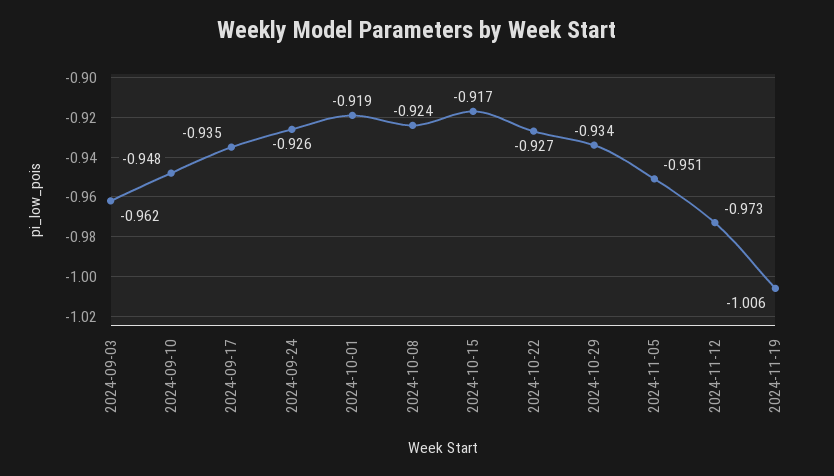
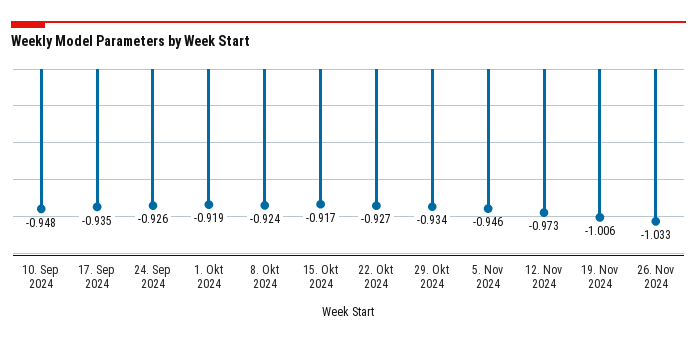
2024-09-03: -0.962 -> none
2024-11-05: -0.951 -> -0.946
26. Nov 2024: none -> -1.033

